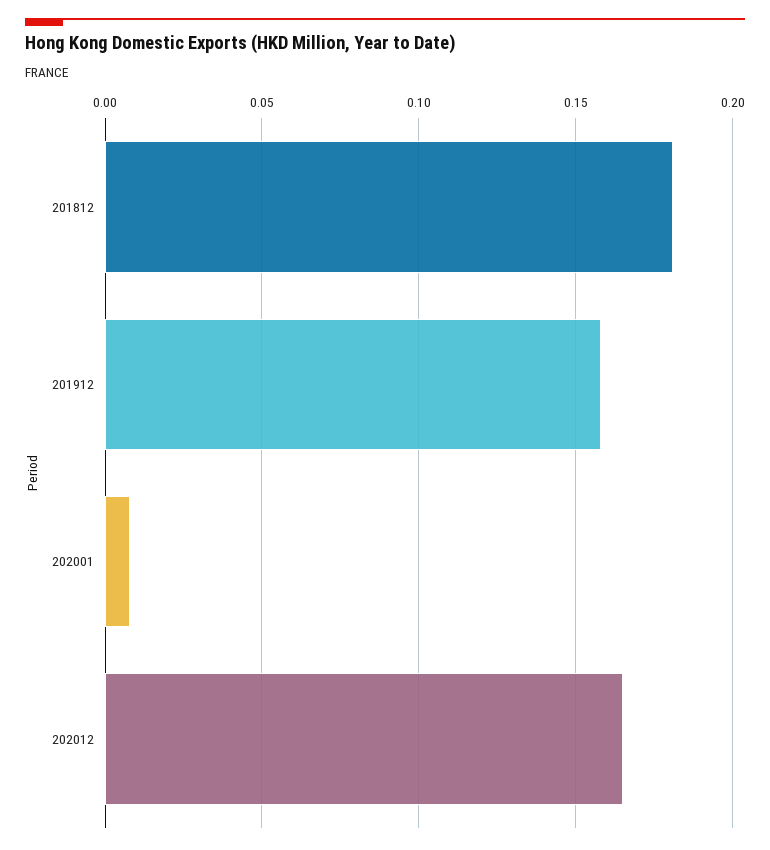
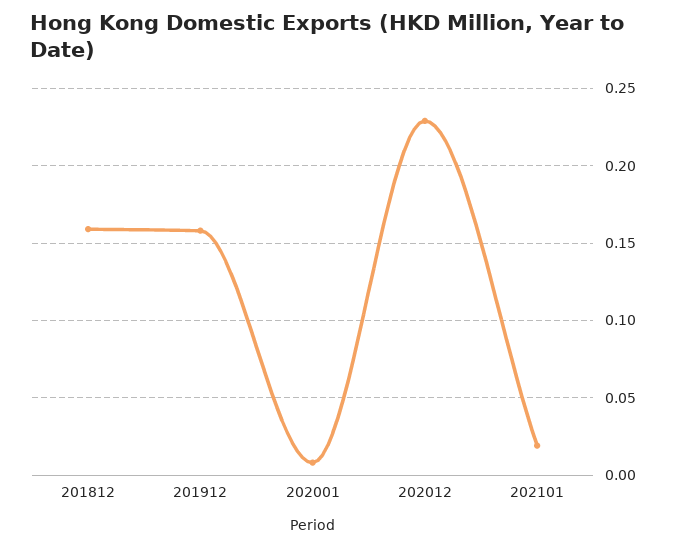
201812: 0.18 -> 0.16
202012: 0.165 -> 0.23
202101: none -> 0.02

